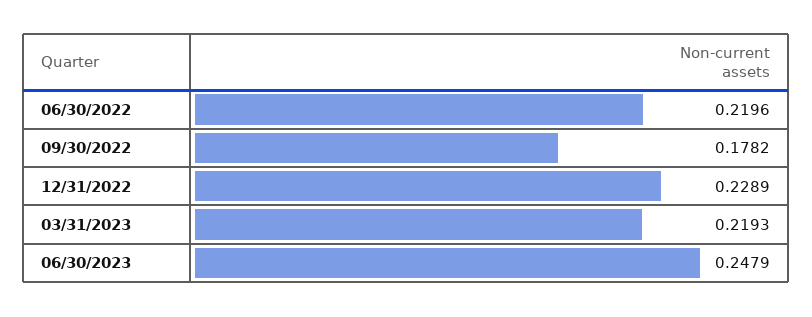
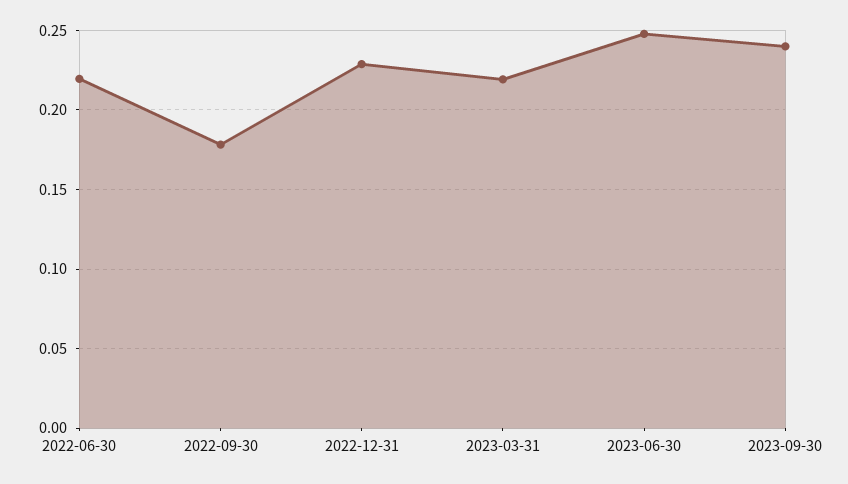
2023-09-30: none -> 0.24

